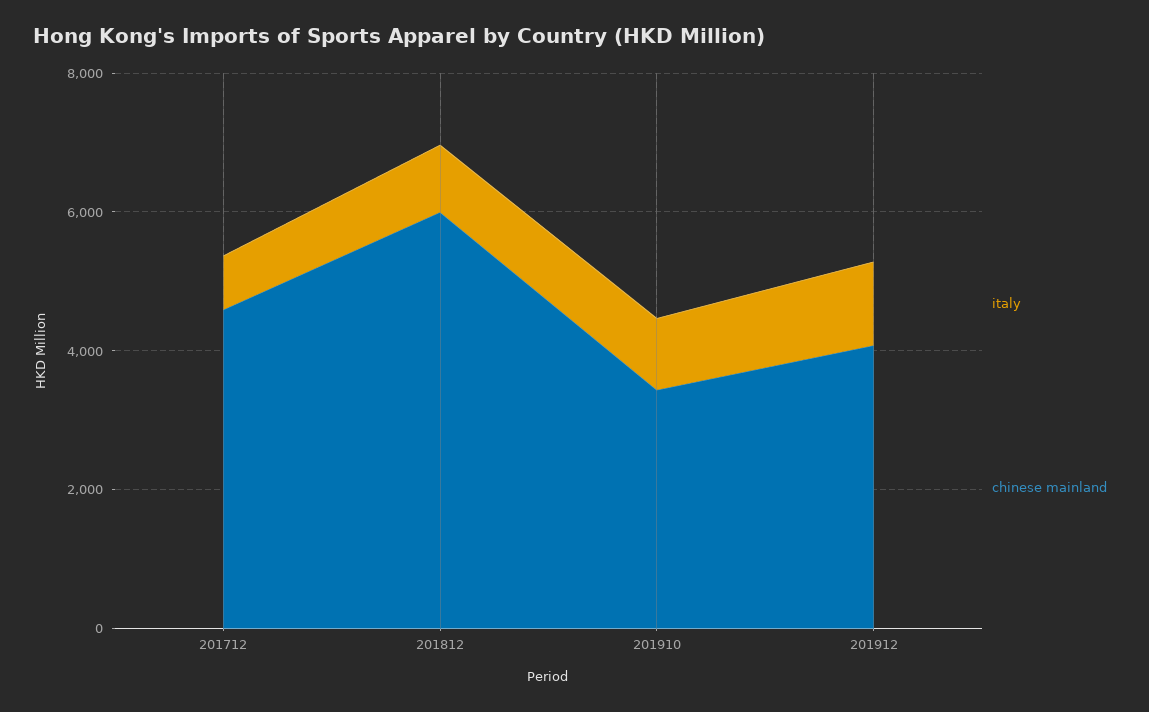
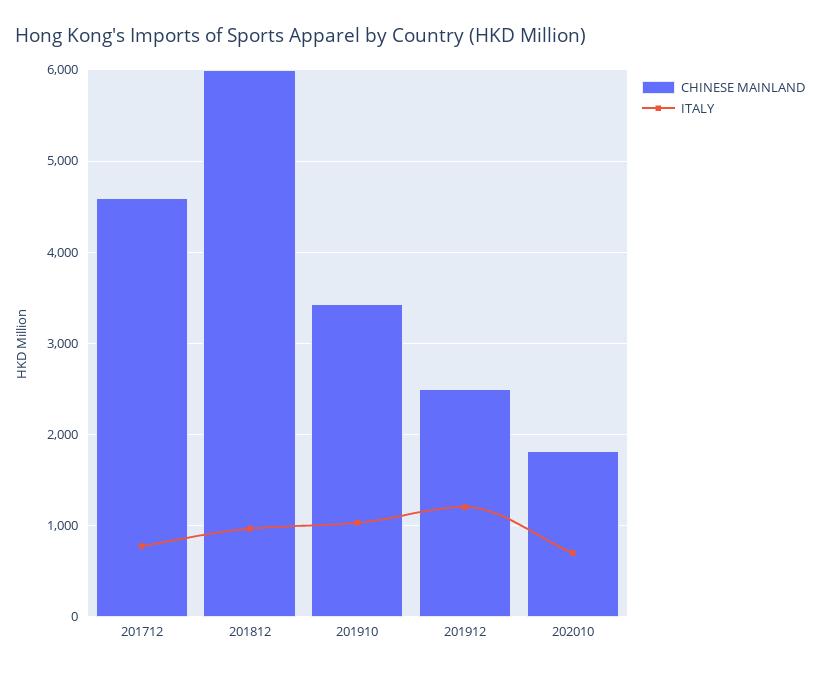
chinese mainland, 201912: 4000 -> 2500
chinese mainland, 202010: none -> 1800
italy, 202010: none -> 700

